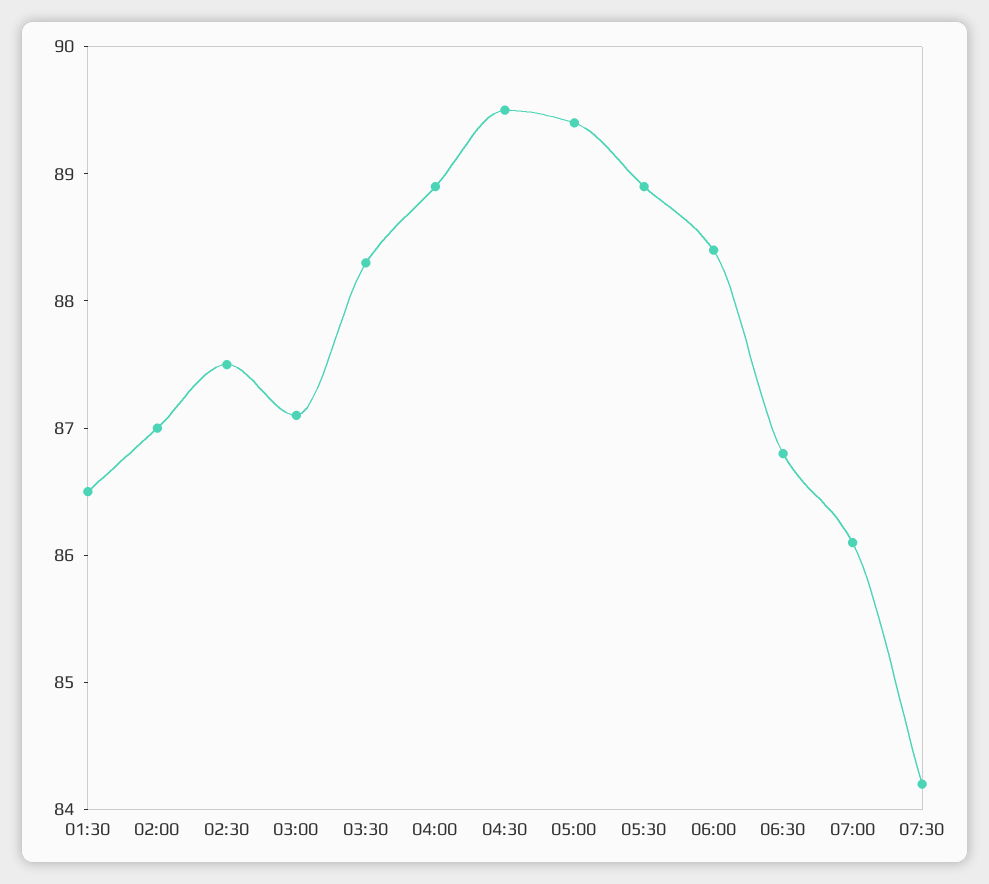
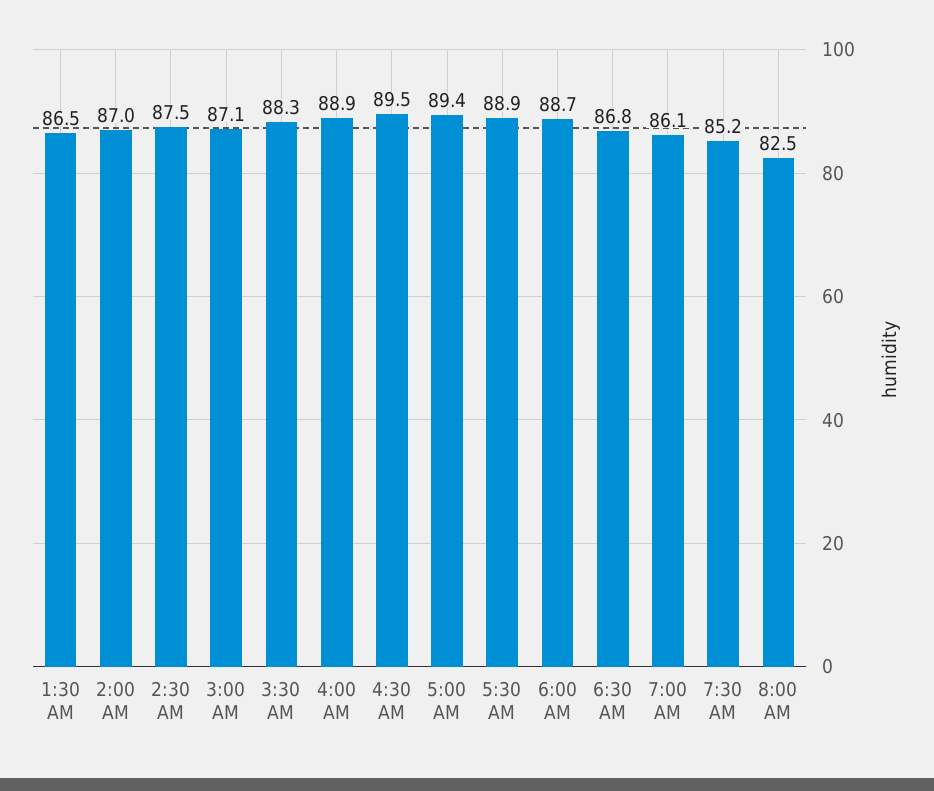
06:00: 88.4 -> 88.7
07:30: 84.2 -> 85.2
8:00 AM: none -> 82.5

